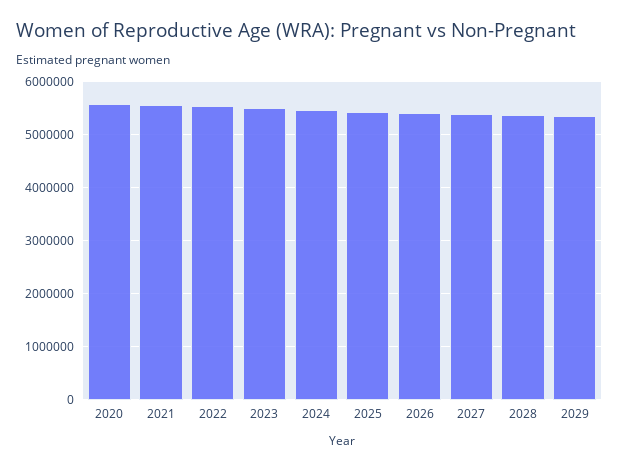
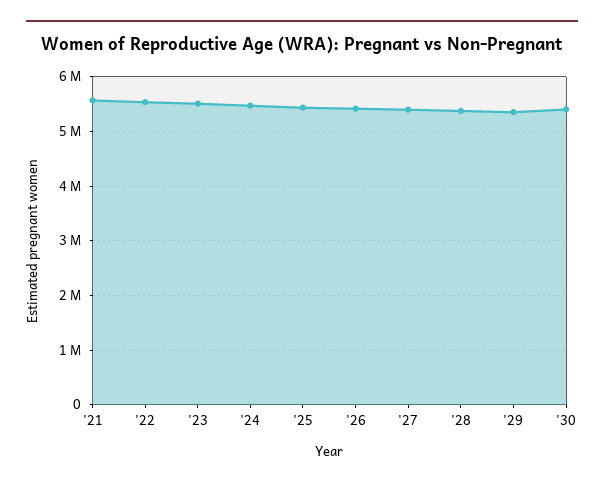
2020: 5600000 -> none
'30: none -> 5400000

